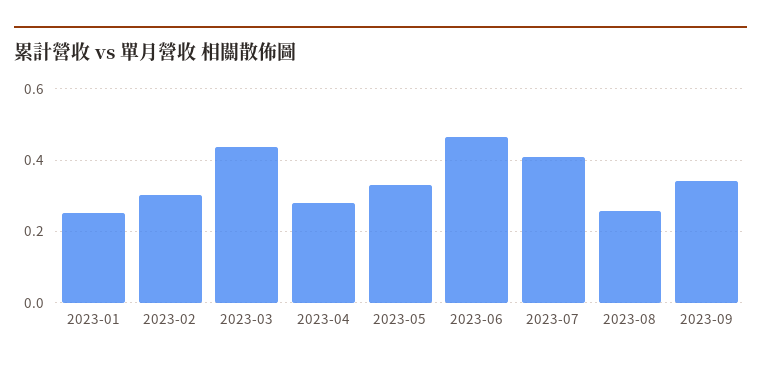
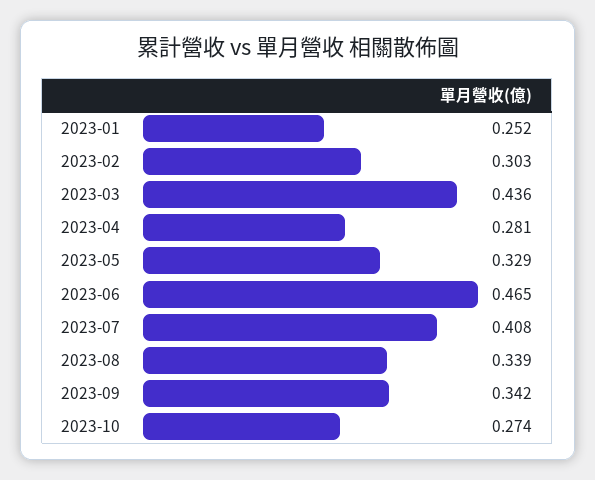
2023-08: 0.26 -> 0.339
2023-10: none -> 0.274

